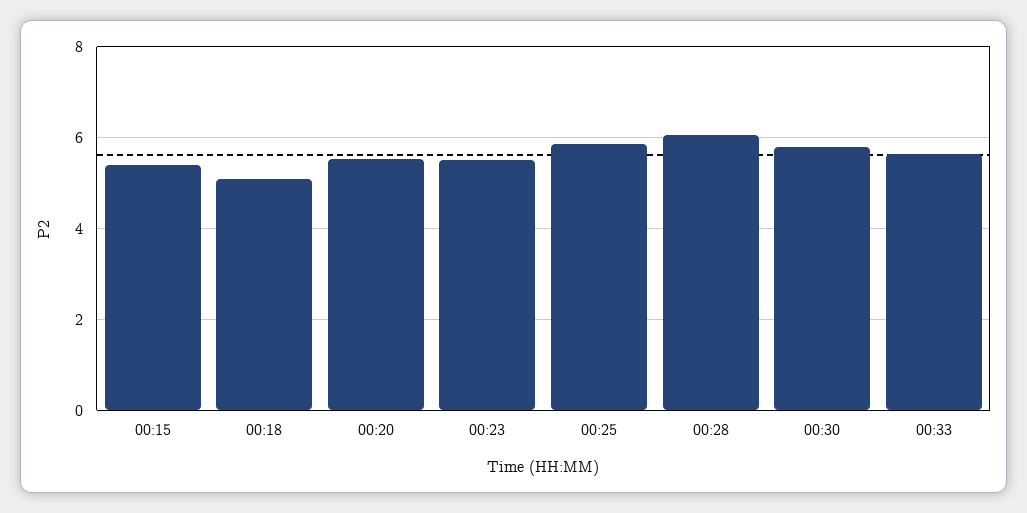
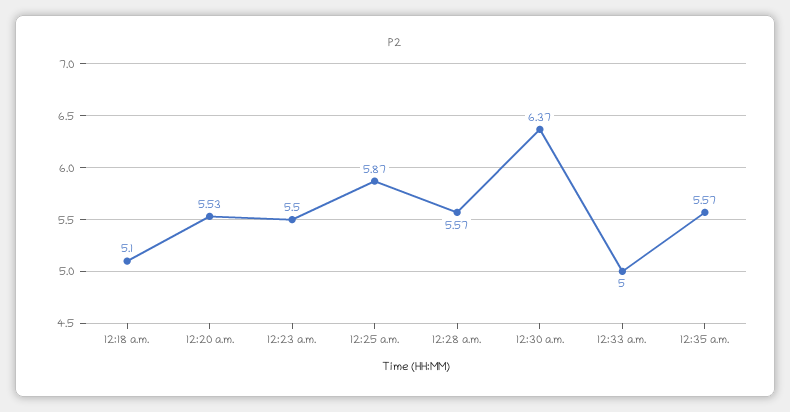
00:15: 5.4 -> none
00:28: 6 -> 5.57
00:30: 5.8 -> 6.37
00:33: 5.6 -> 5
12:35 a.m.: none -> 5.57

